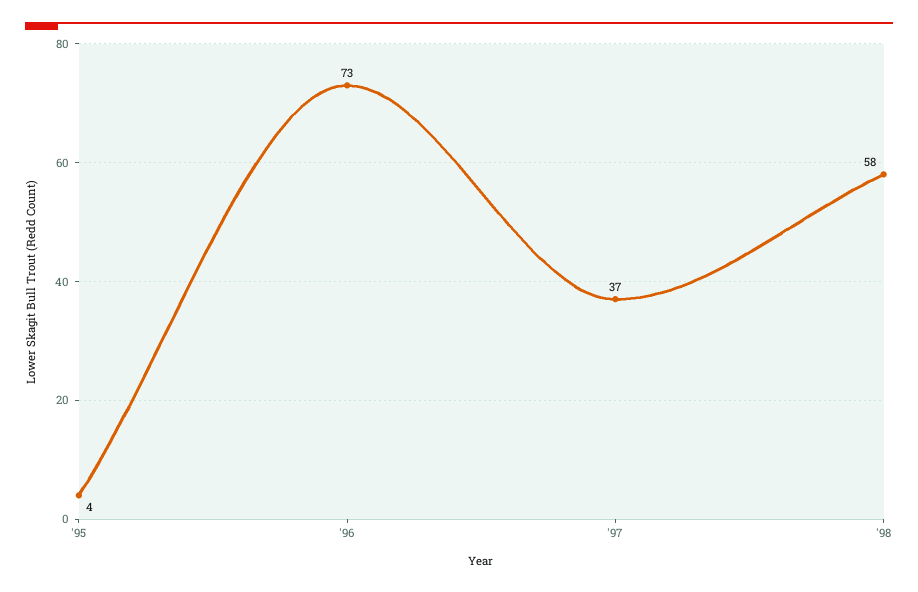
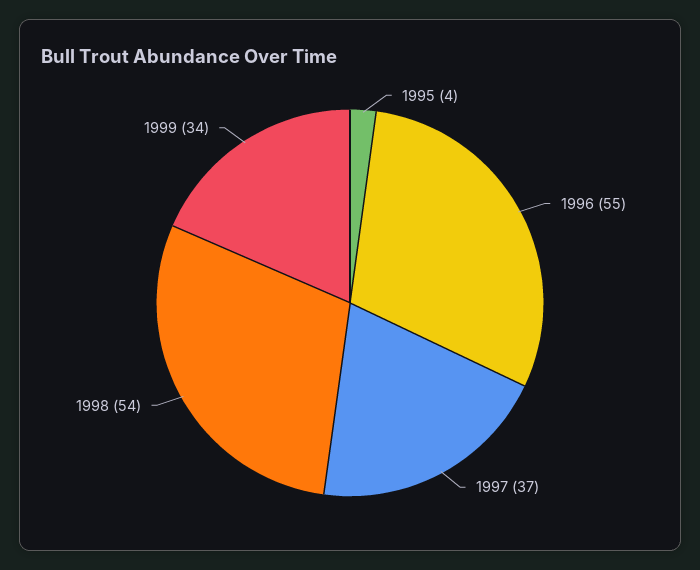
'96: 73 -> 55
'98: 58 -> 54
1999: none -> 34

